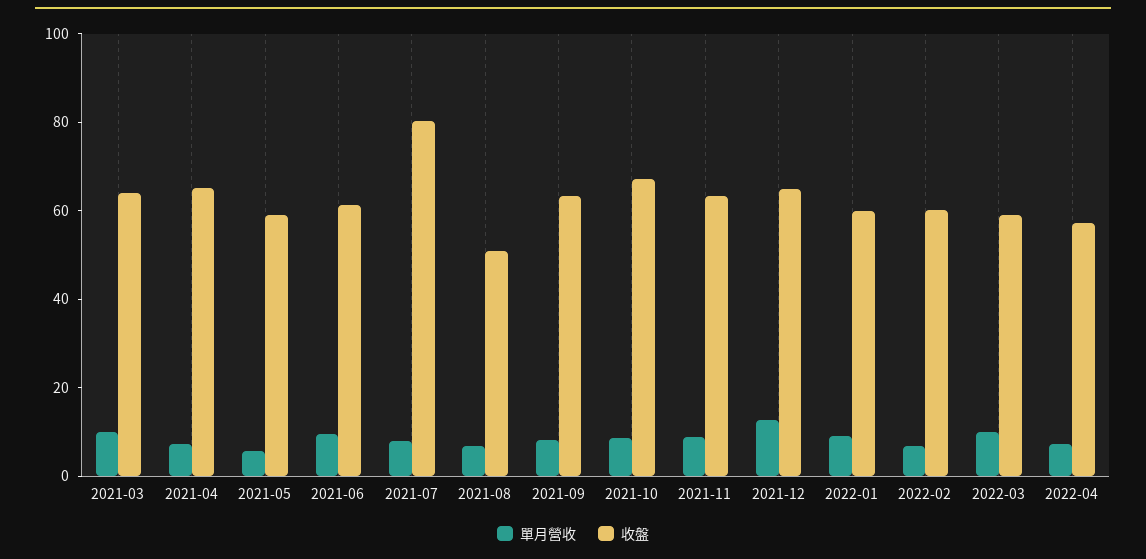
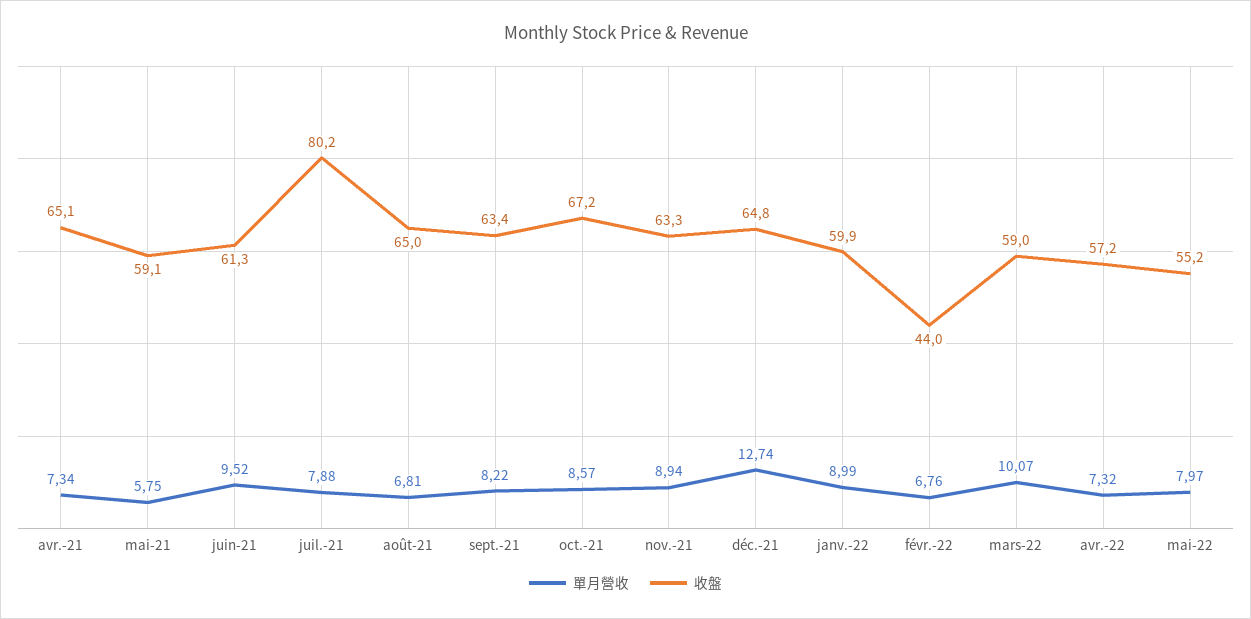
單月營收, 2021-03: 10 -> none
收盤, 2021-03: 65 -> none
收盤, 2021-08: 50 -> 65
收盤, 2022-02: 60 -> 44
單月營收, mai-22: none -> 7.97
收盤, mai-22: none -> 55.2

